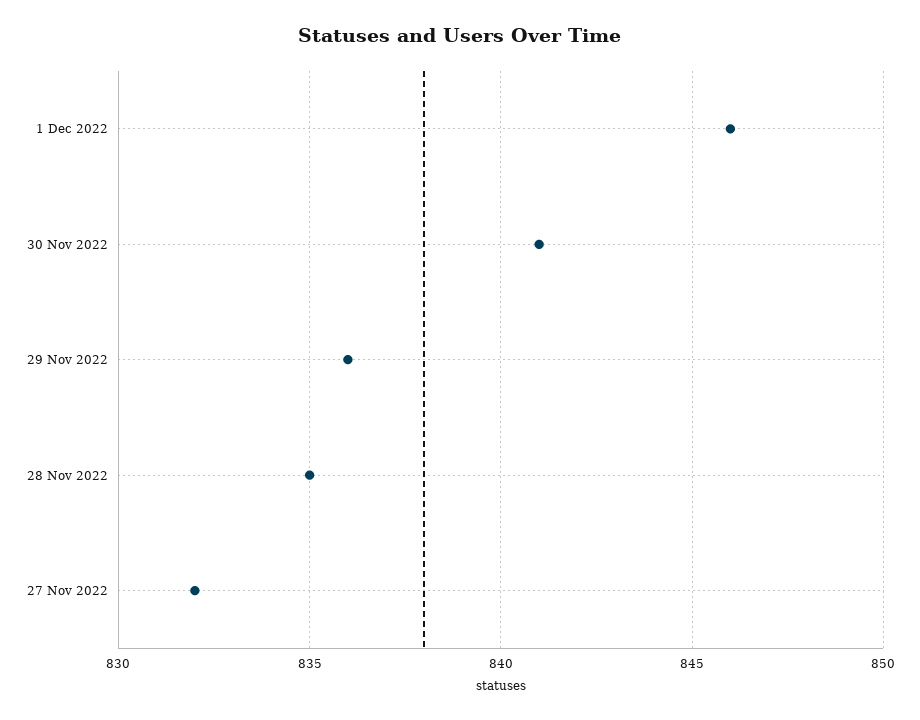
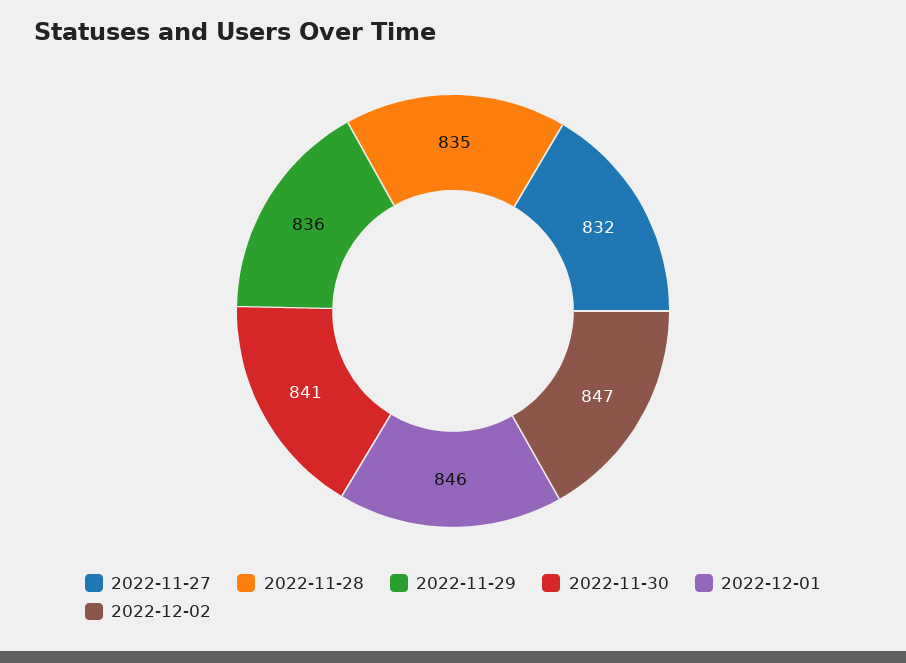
2022-12-02: none -> 847

